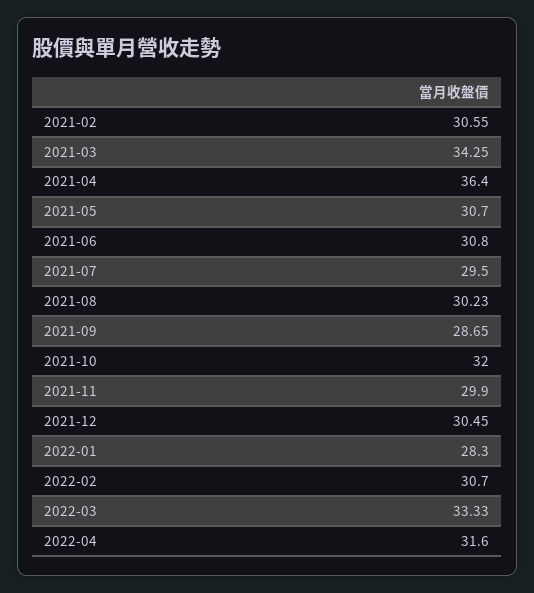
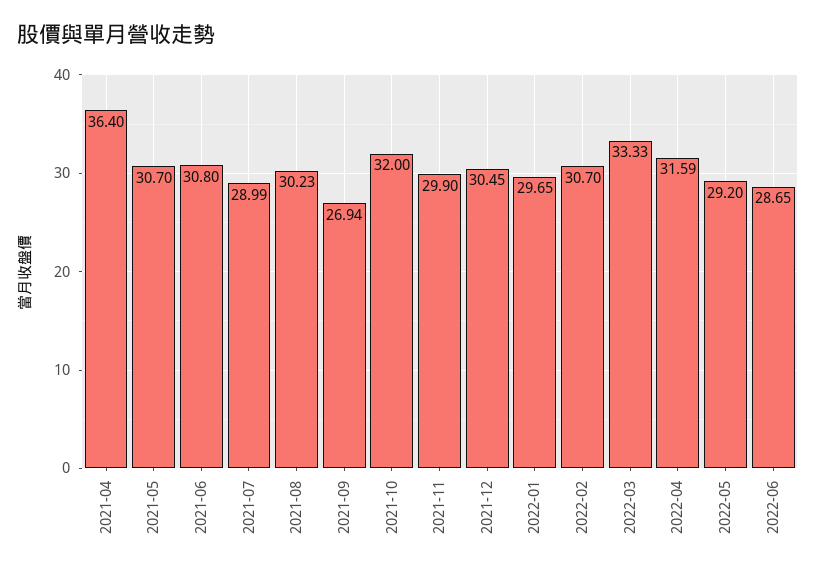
2021-02: 30.55 -> none
2021-03: 34.25 -> none
2021-07: 29.5 -> 28.99
2021-09: 28.65 -> 26.94
2022-01: 28.3 -> 29.65
2022-04: 31.6 -> 31.59
2022-05: none -> 29.2
2022-06: none -> 28.65

